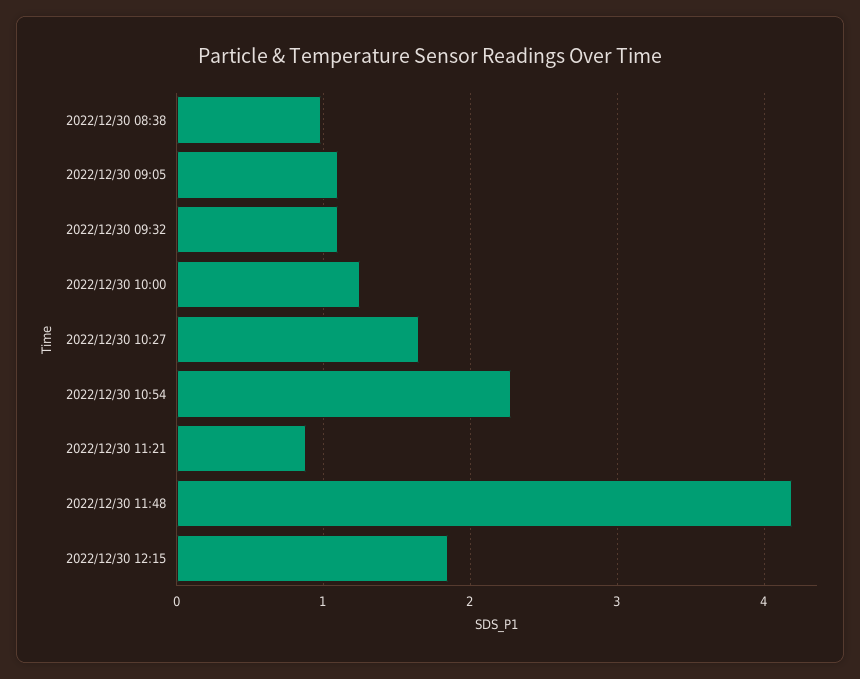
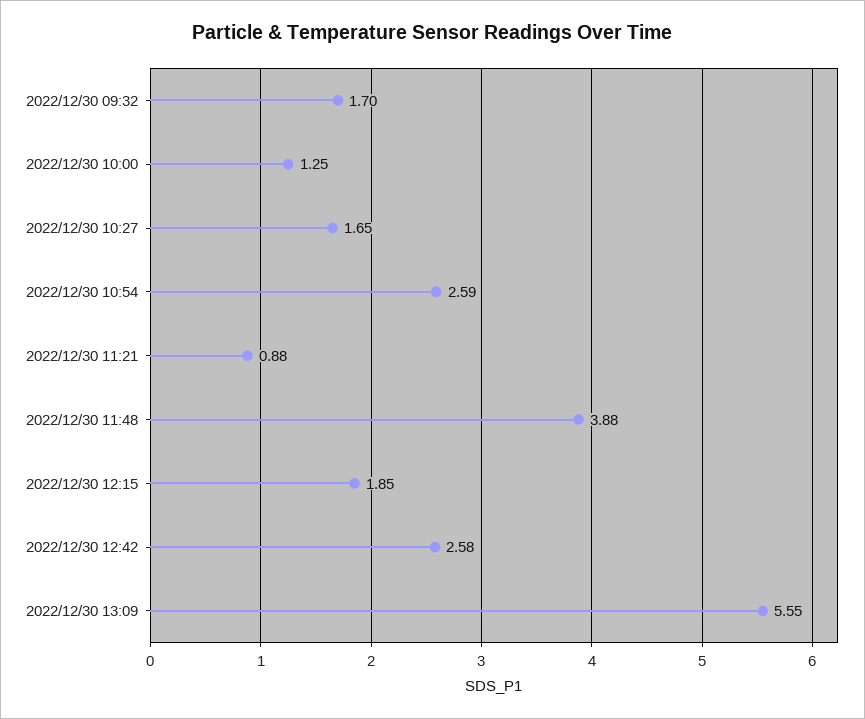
2022/12/30 08:38: 1 -> none
2022/12/30 09:05: 1.1 -> none
2022/12/30 09:32: 1.1 -> 1.7
2022/12/30 10:54: 2.3 -> 2.59
2022/12/30 11:48: 4.2 -> 3.88
2022/12/30 12:42: none -> 2.58
2022/12/30 13:09: none -> 5.55

